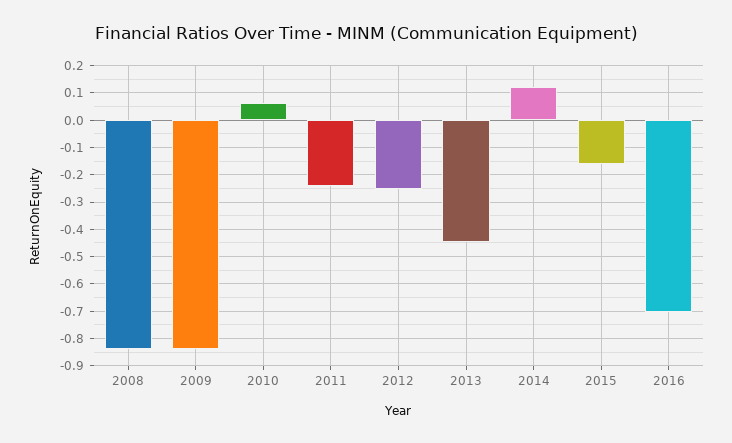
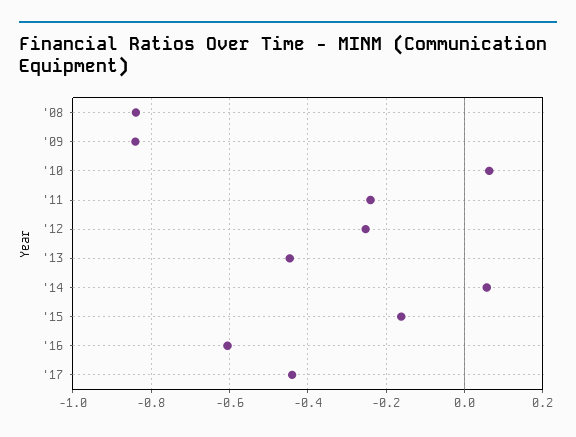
2014: 0.125 -> 0.06
2016: -0.7 -> -0.6
'17: none -> -0.44

